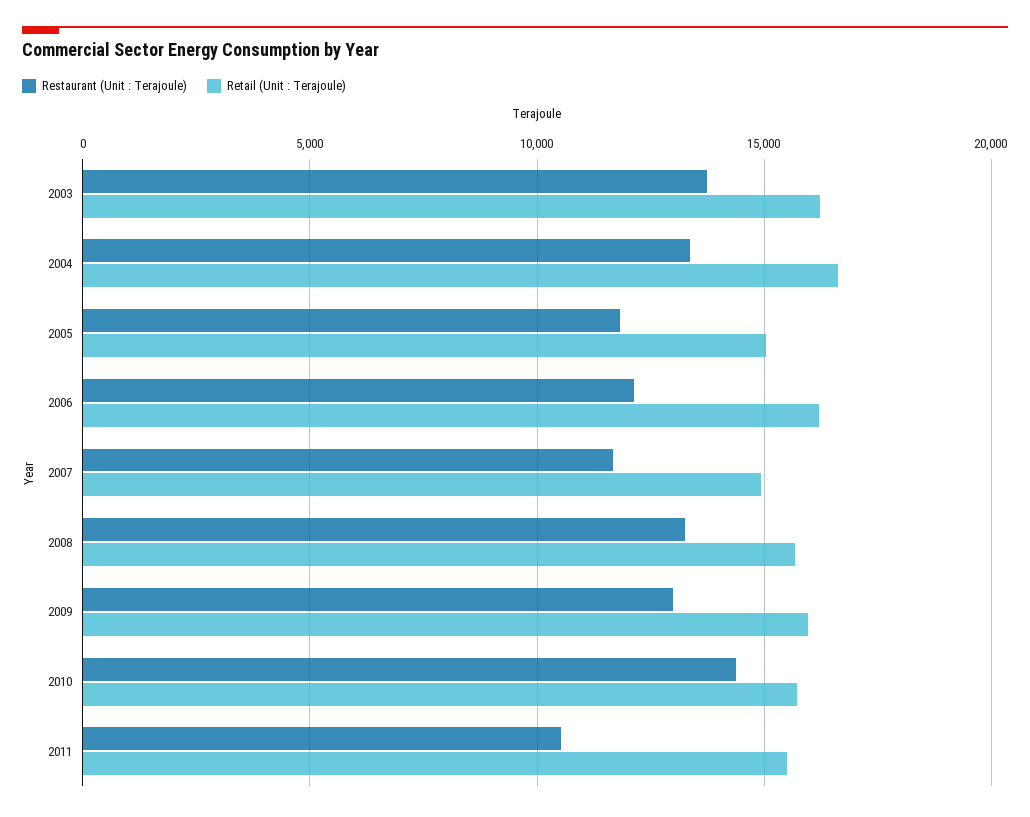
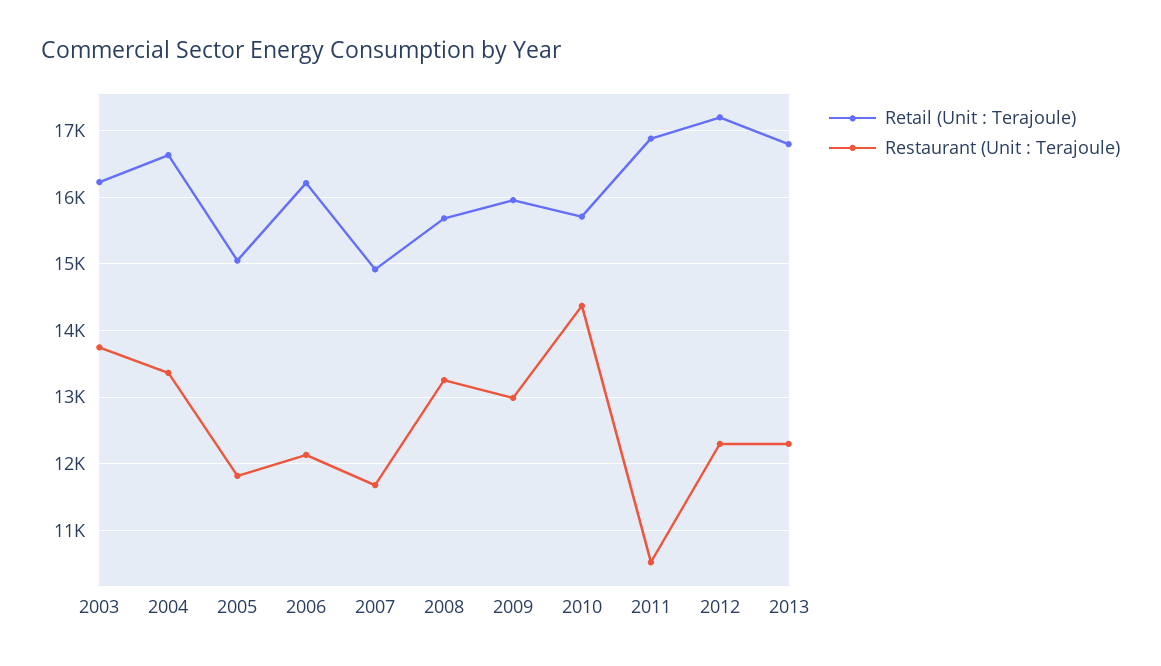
Retail (Unit : Terajoule), 2011: 15500 -> 16900
Retail (Unit : Terajoule), 2012: none -> 17200
Restaurant (Unit : Terajoule), 2012: none -> 12300
Retail (Unit : Terajoule), 2013: none -> 16800
Restaurant (Unit : Terajoule), 2013: none -> 12300

